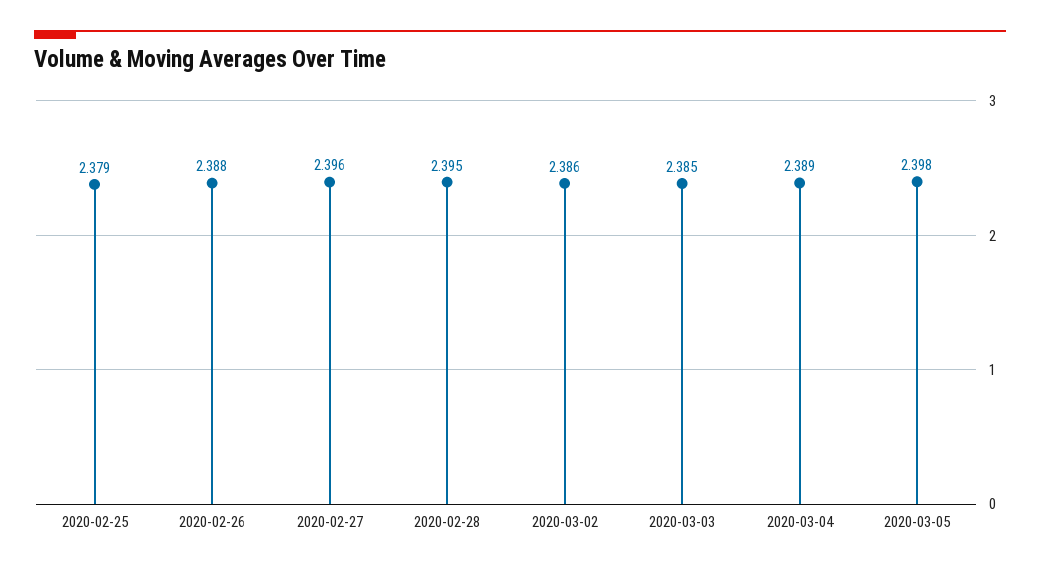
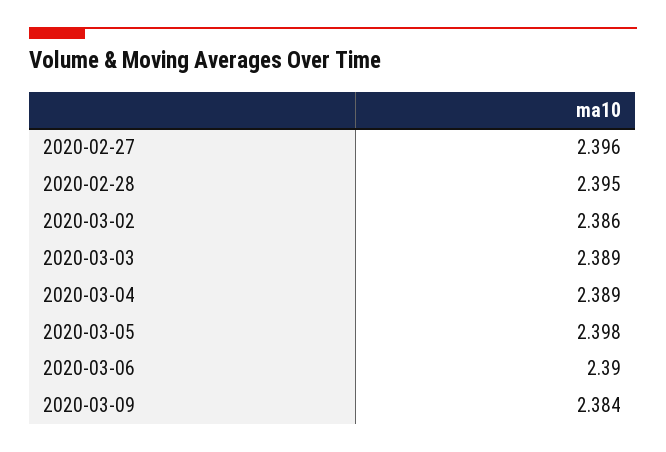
2020-02-25: 2.379 -> none
2020-02-26: 2.388 -> none
2020-03-03: 2.385 -> 2.389
2020-03-06: none -> 2.39
2020-03-09: none -> 2.384

